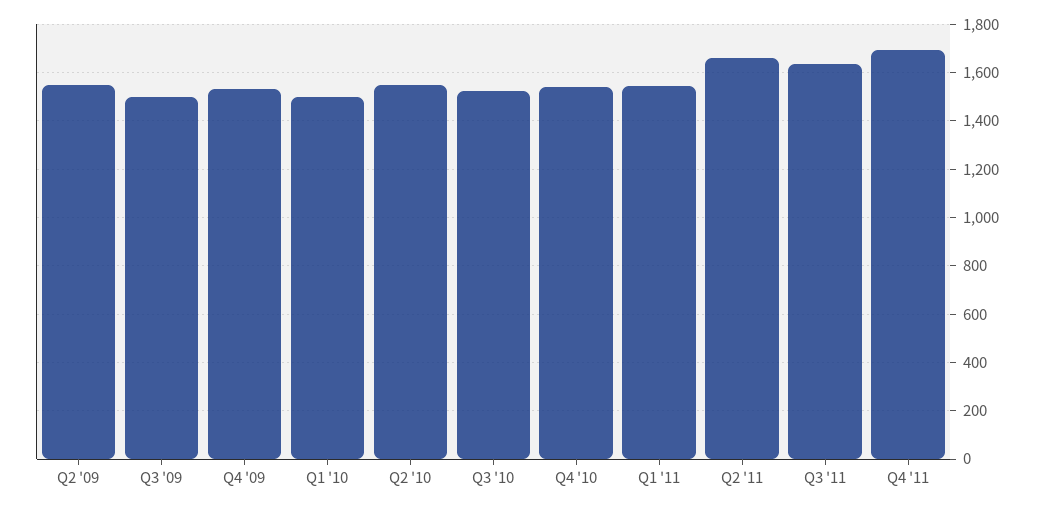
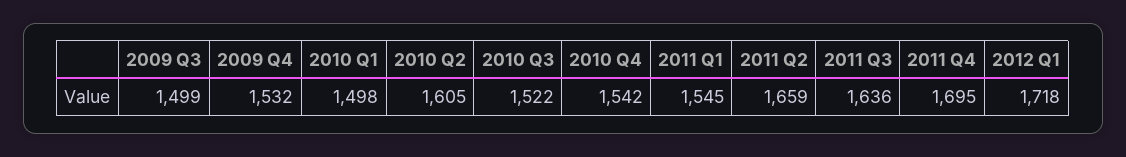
Q2 '09: 1550 -> none
Q2 '10: 1550 -> 1605
2012 Q1: none -> 1718

